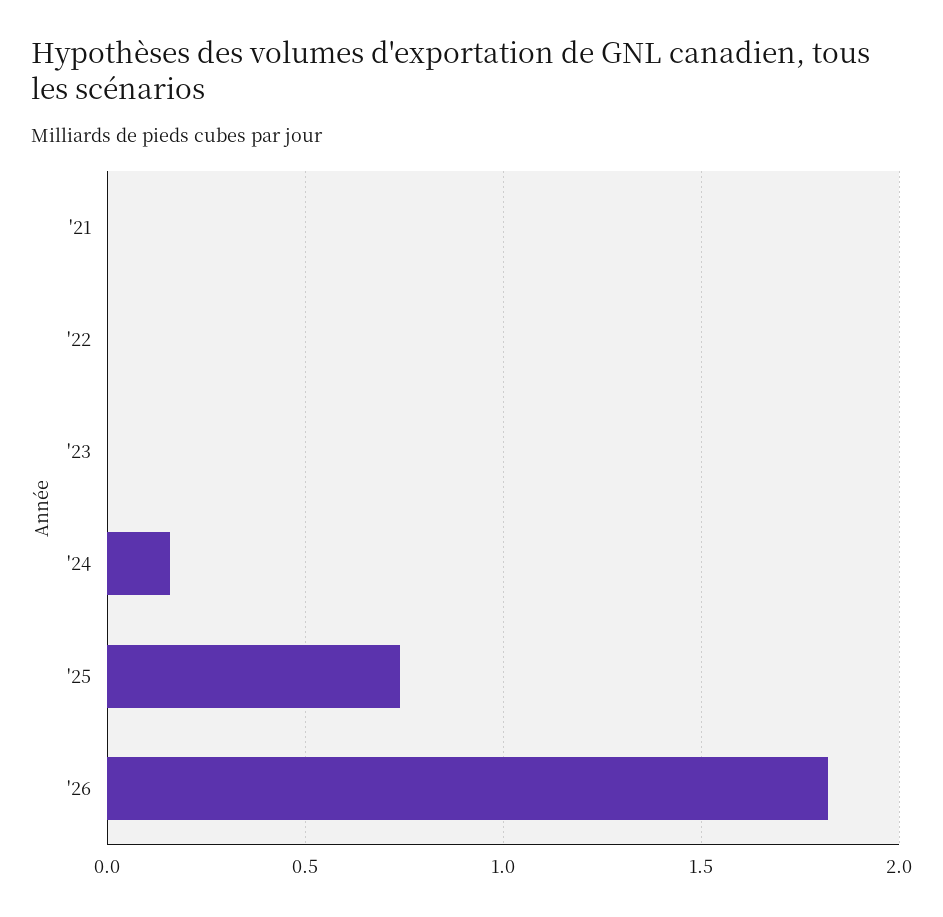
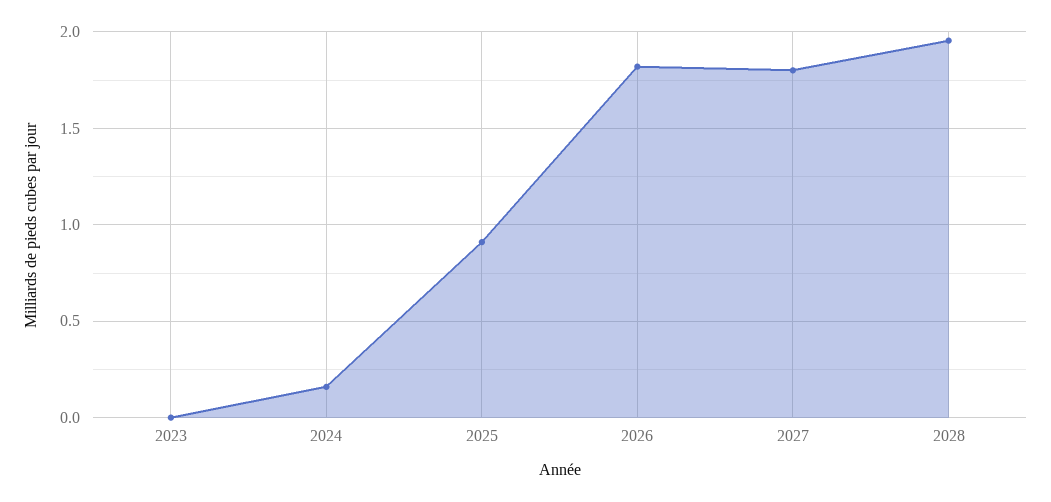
'21: 0 -> none
'22: 0 -> none
'25: 0.75 -> 0.9
2027: none -> 1.8
2028: none -> 1.95

